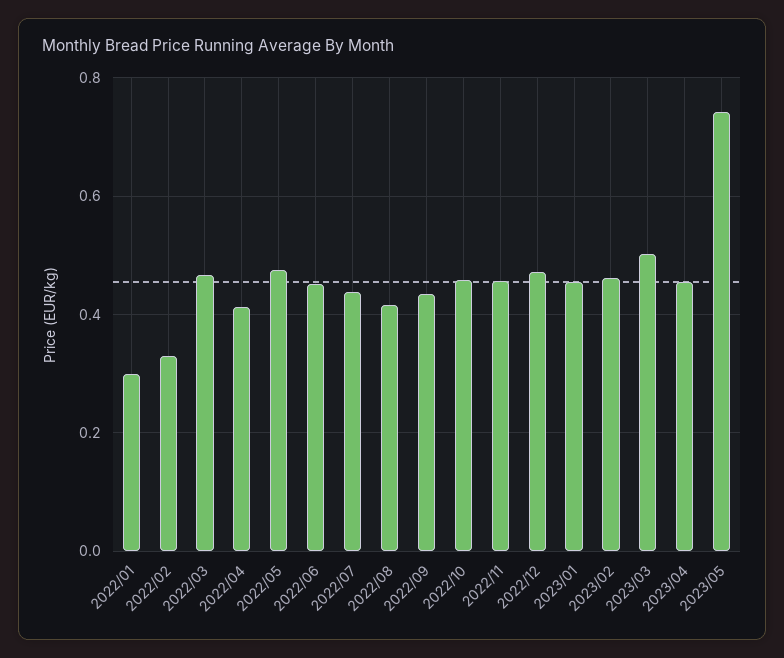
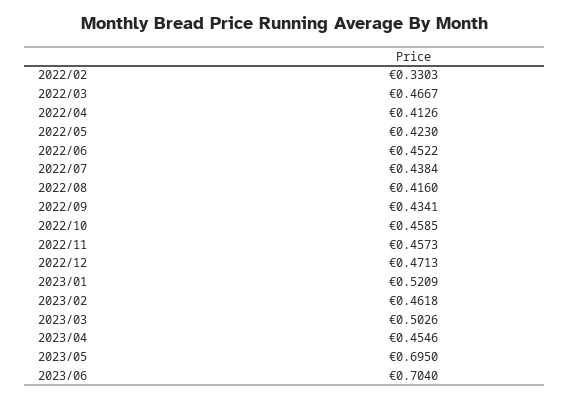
2022/01: 0.3 -> none
2022/05: 0.48 -> 0.423
2023/01: 0.46 -> 0.5209
2023/05: 0.74 -> 0.695
2023/06: none -> 0.704

